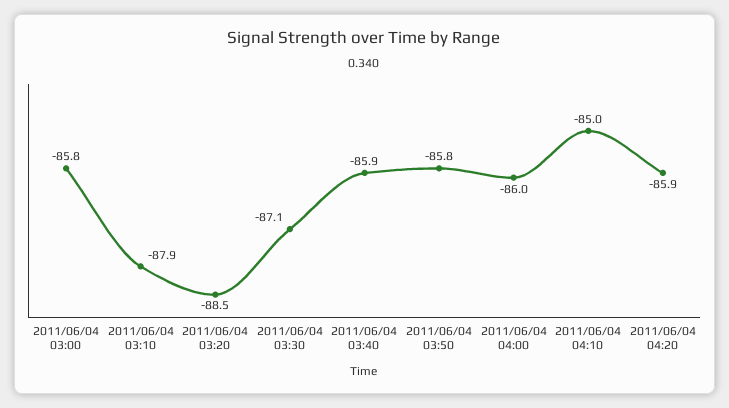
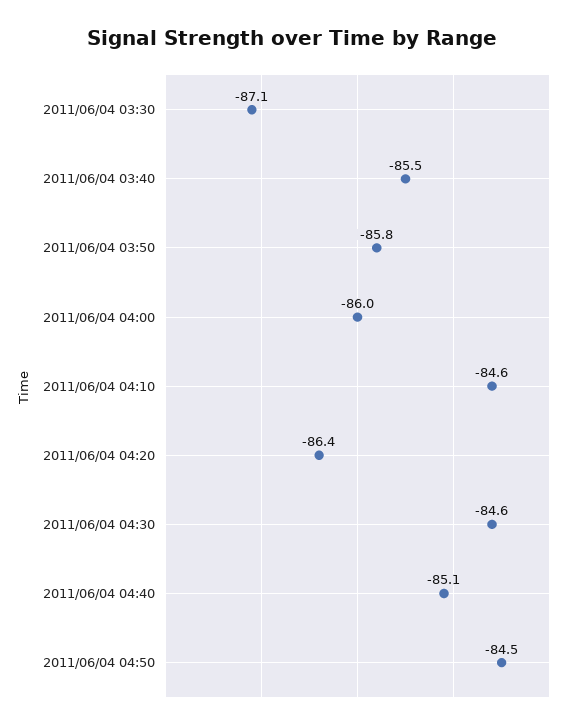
2011/06/04 03:00: -85.8 -> none
2011/06/04 03:10: -87.9 -> none
2011/06/04 03:20: -88.5 -> none
2011/06/04 03:40: -85.9 -> -85.5
2011/06/04 04:10: -85 -> -84.6
2011/06/04 04:20: -85.9 -> -86.4
2011/06/04 04:30: none -> -84.6
2011/06/04 04:40: none -> -85.1
2011/06/04 04:50: none -> -84.5

